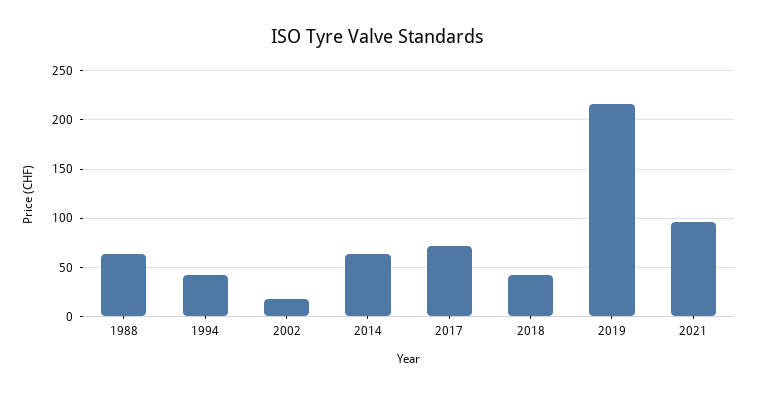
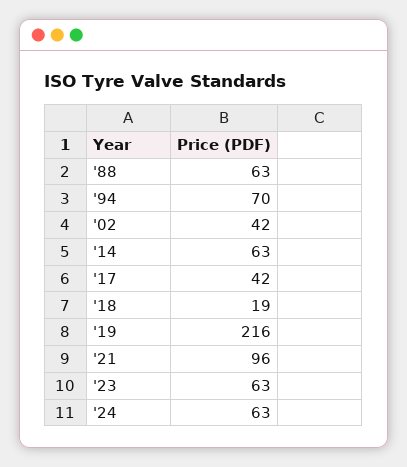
1994: 40 -> 70
2002: 20 -> 42
2017: 70 -> 42
2018: 40 -> 19
'23: none -> 63
'24: none -> 63

